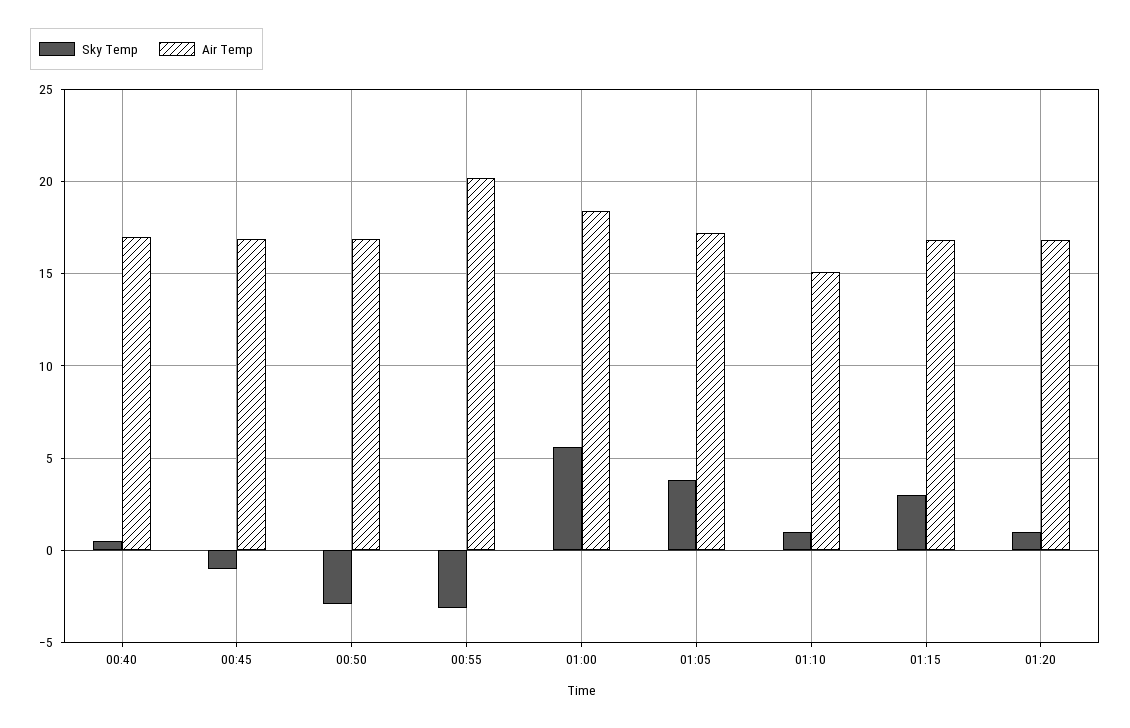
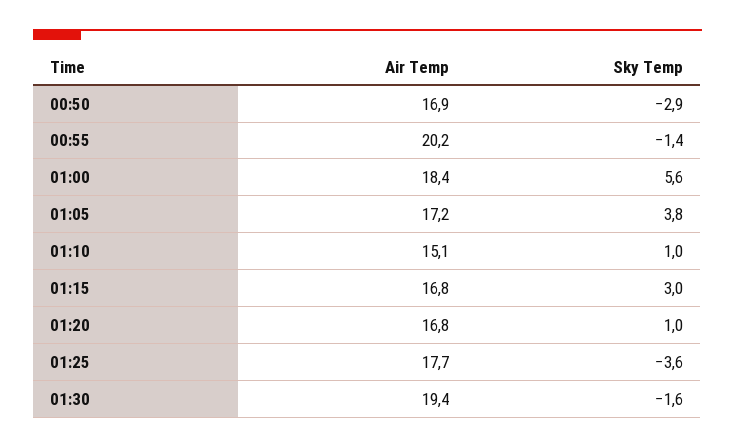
Sky Temp, 00:40: 0.5 -> none
Air Temp, 00:40: 17 -> none
Sky Temp, 00:45: -1 -> none
Air Temp, 00:45: 17 -> none
Sky Temp, 00:55: -3 -> -1.4
Air Temp, 01:25: none -> 17.7
Sky Temp, 01:25: none -> -3.6
Air Temp, 01:30: none -> 19.4
Sky Temp, 01:30: none -> -1.6

